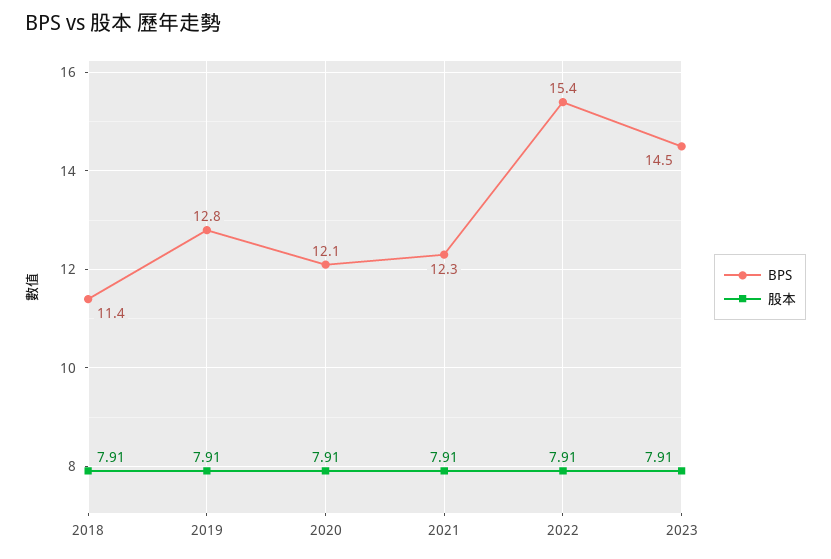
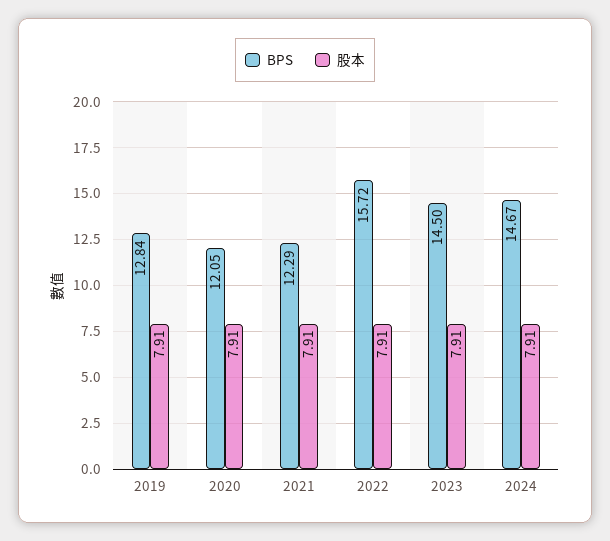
BPS, 2018: 11.4 -> none
股本, 2018: 7.91 -> none
BPS, 2022: 15.4 -> 15.72
BPS, 2024: none -> 14.67
股本, 2024: none -> 7.91

